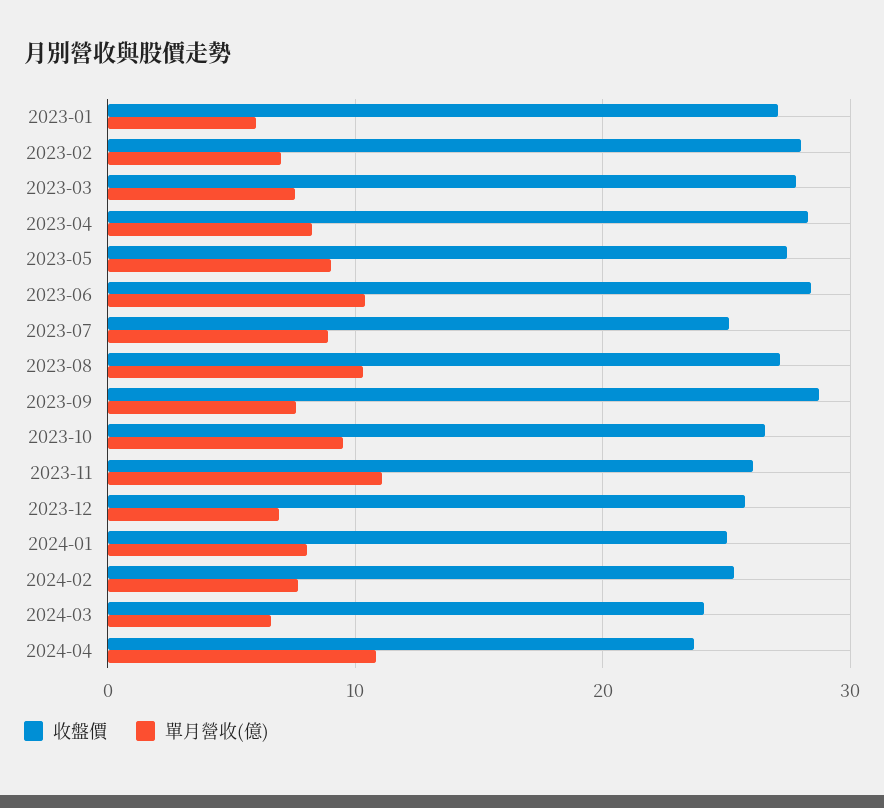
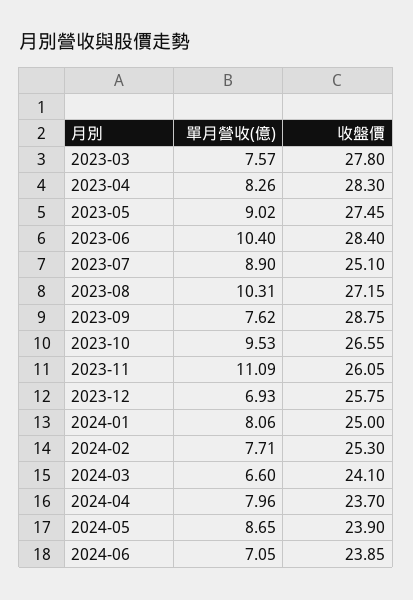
收盤價, 2023-01: 27 -> none
單月營收(億), 2023-01: 6 -> none
收盤價, 2023-02: 28 -> none
單月營收(億), 2023-02: 7 -> none
單月營收(億), 2024-04: 11 -> 7.96
單月營收(億), 2024-05: none -> 8.65
收盤價, 2024-05: none -> 23.9
單月營收(億), 2024-06: none -> 7.05
收盤價, 2024-06: none -> 23.85

